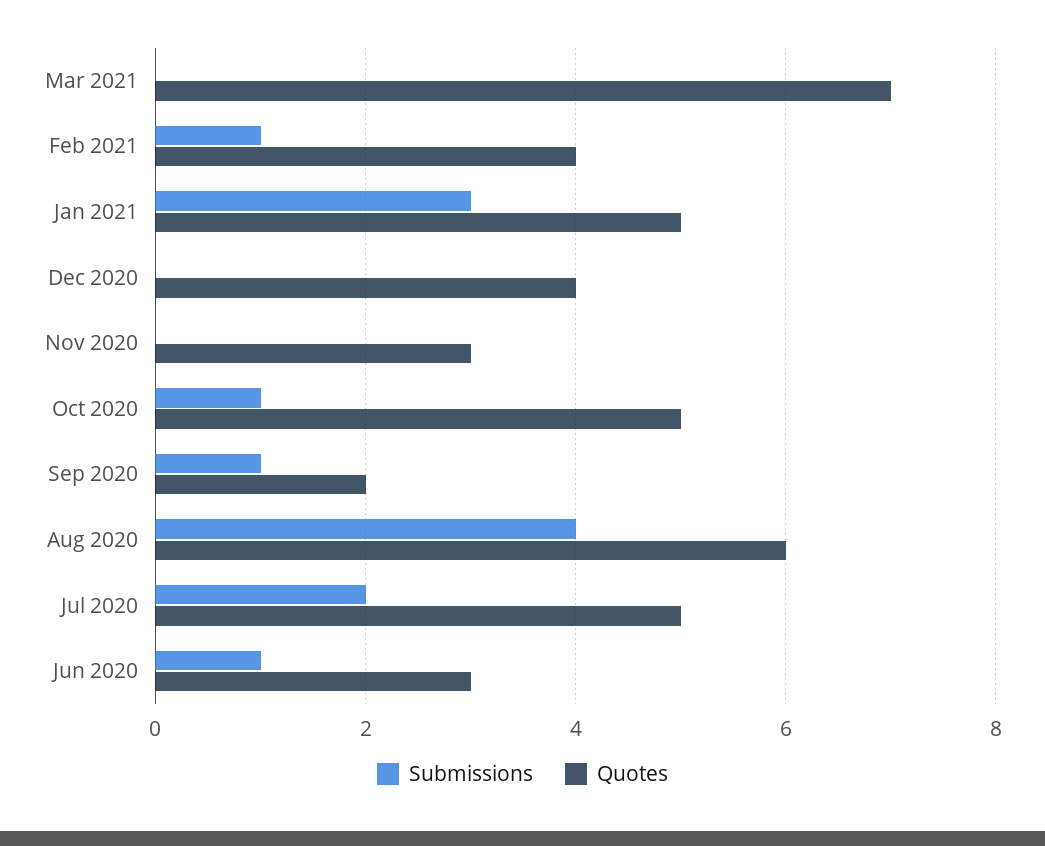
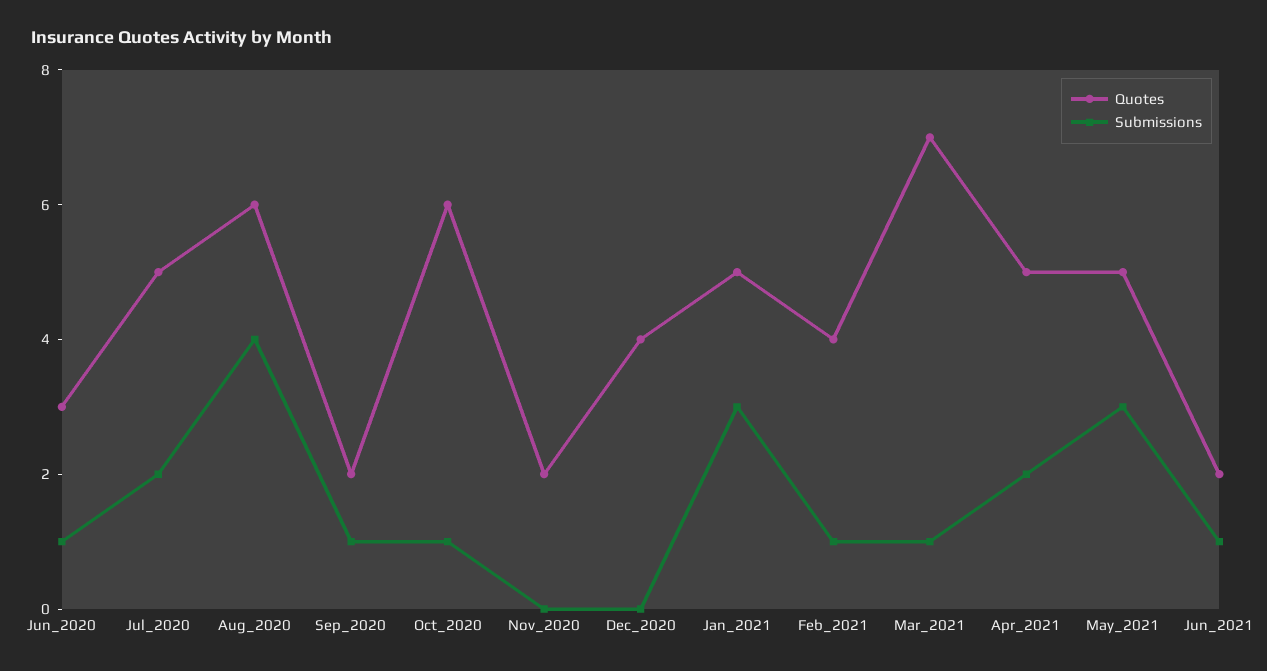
Submissions, Mar 2021: 0 -> 1
Quotes, Nov 2020: 3 -> 2
Quotes, Oct 2020: 5 -> 6
Quotes, Apr_2021: none -> 5
Submissions, Apr_2021: none -> 2
Quotes, May_2021: none -> 5
Submissions, May_2021: none -> 3
Quotes, Jun_2021: none -> 2
Submissions, Jun_2021: none -> 1

